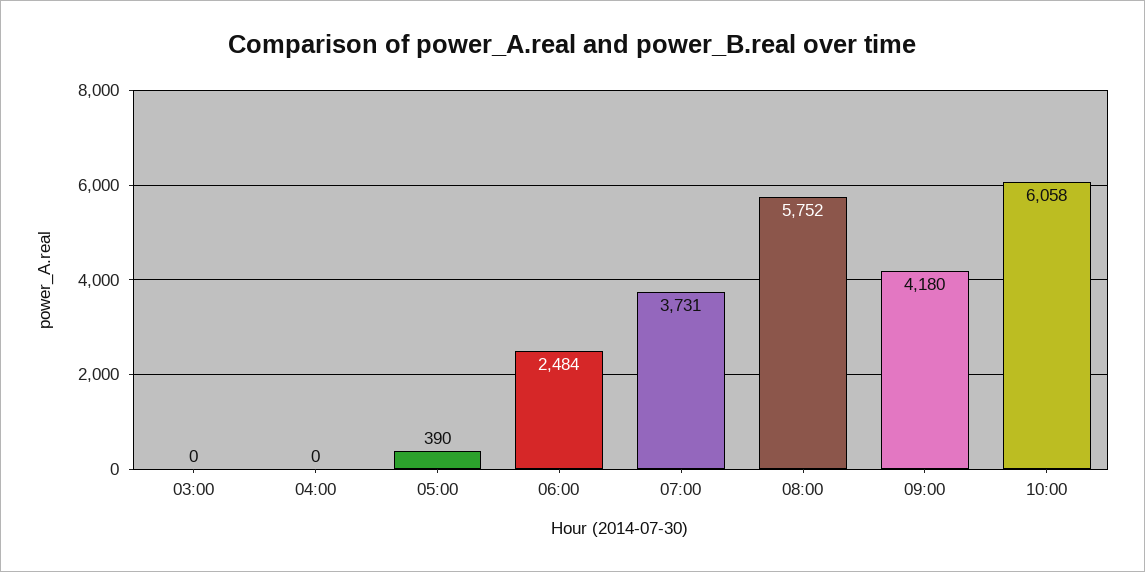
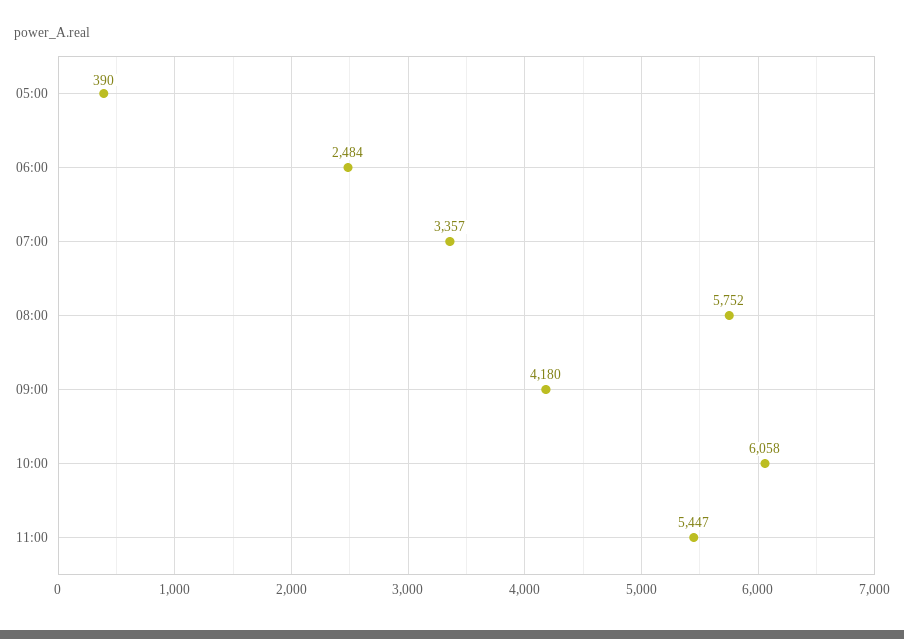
03:00: 0 -> none
04:00: 0 -> none
07:00: 3731 -> 3357
11:00: none -> 5447

